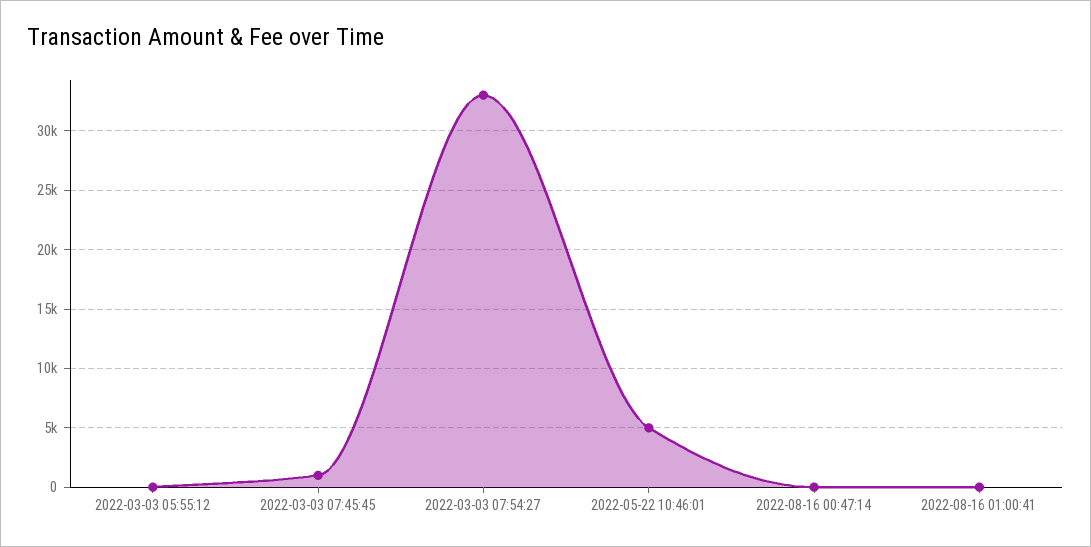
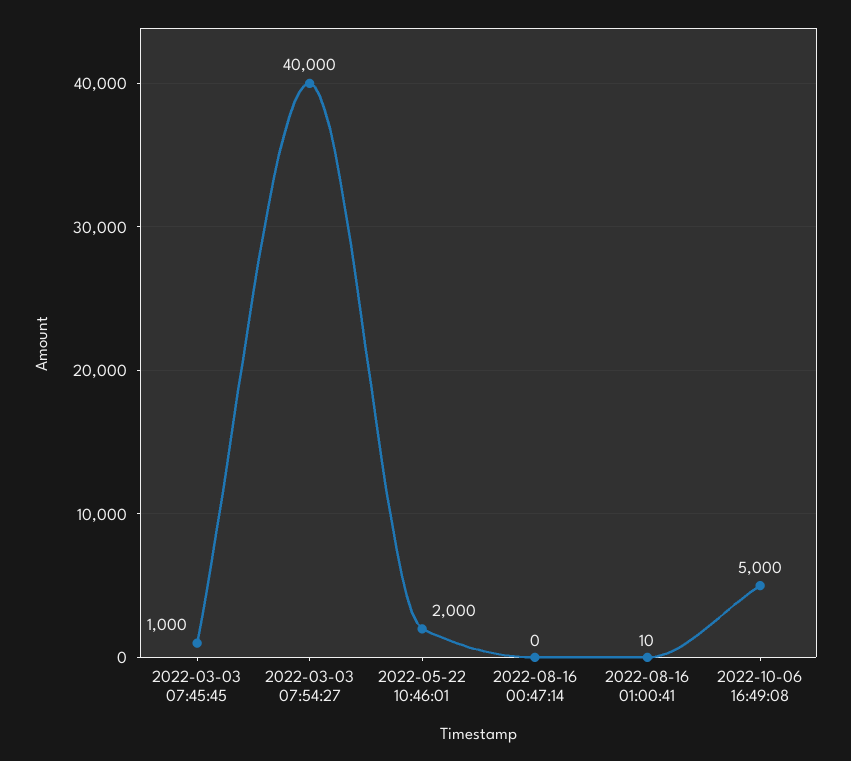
2022-03-03 05:55:12: 0 -> none
2022-03-03 07:54:27: 33000 -> 40000
2022-05-22 10:46:01: 5000 -> 2000
2022-10-06 16:49:08: none -> 5000

